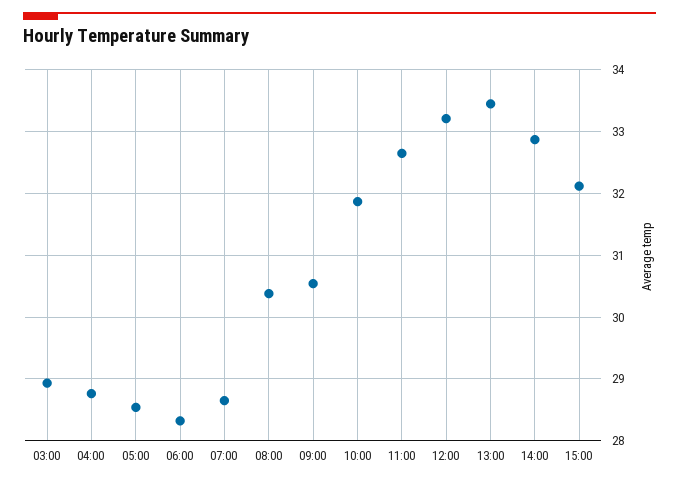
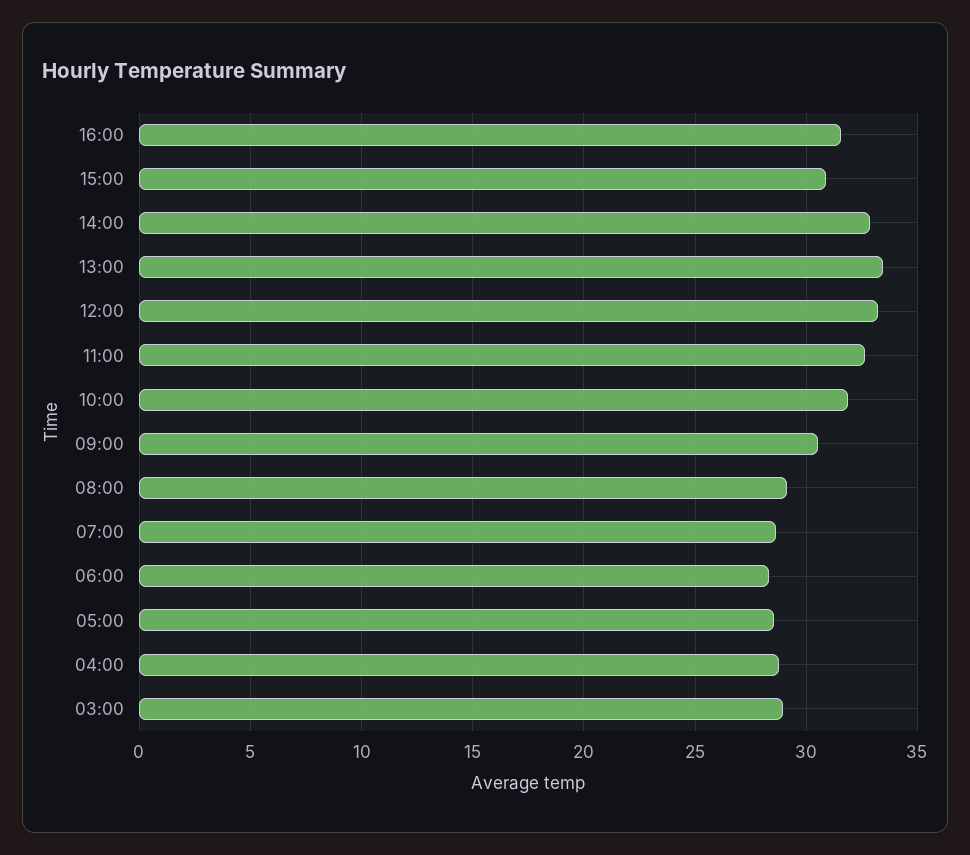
08:00: 30.4 -> 29
15:00: 32.1 -> 31
16:00: none -> 31.5

